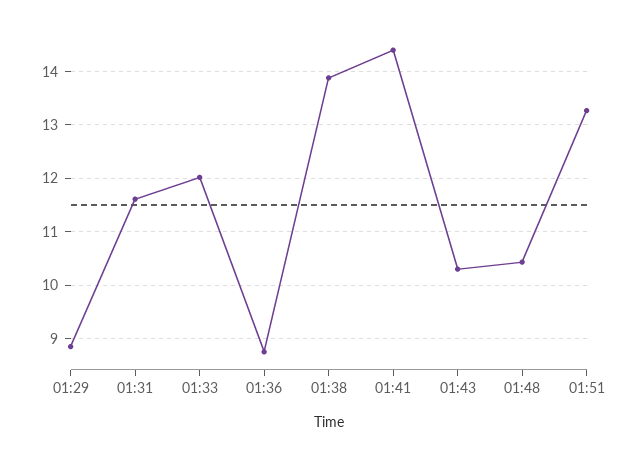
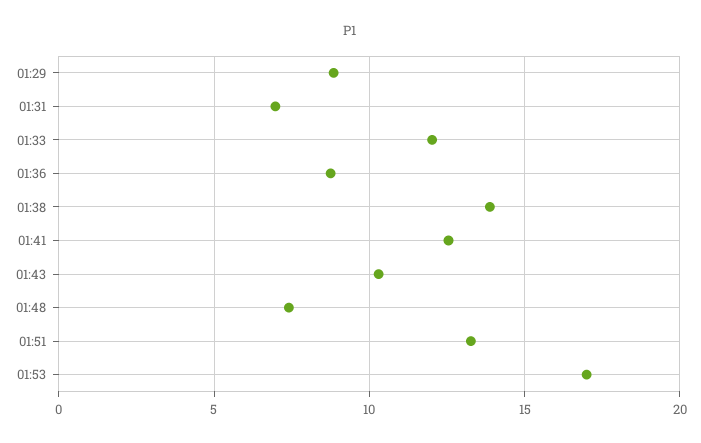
01:31: 11.6 -> 7
01:41: 14.4 -> 12.5
01:48: 10.4 -> 7.5
01:53: none -> 17

